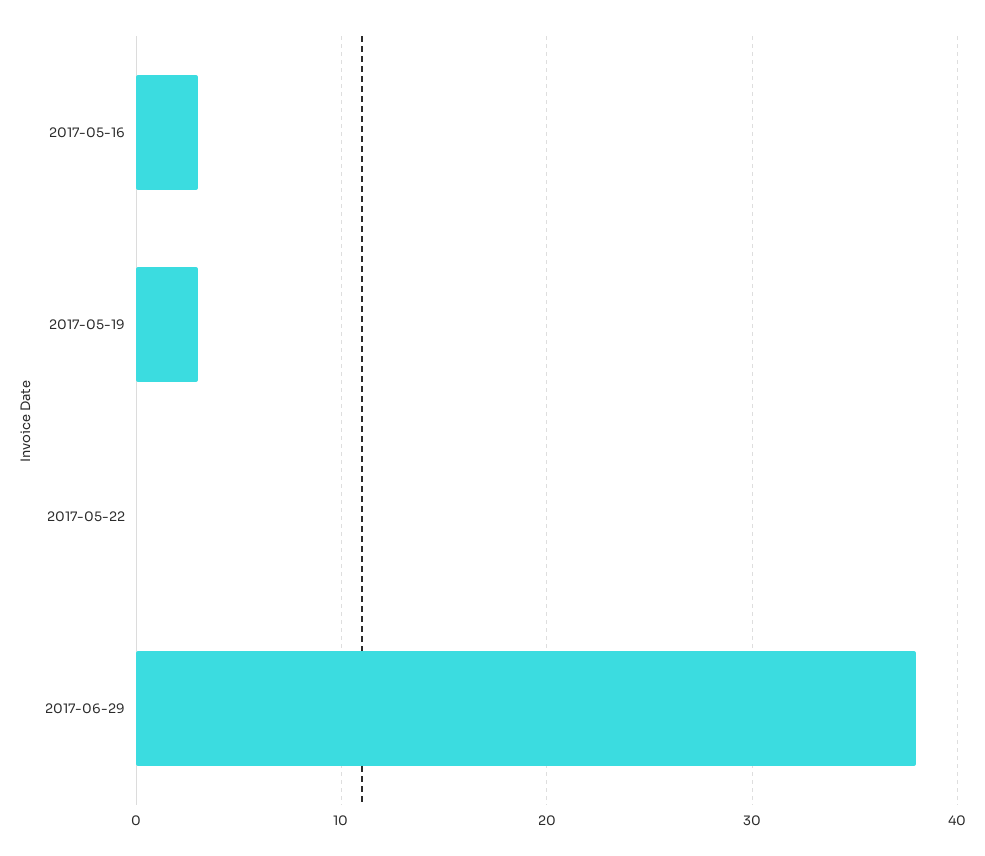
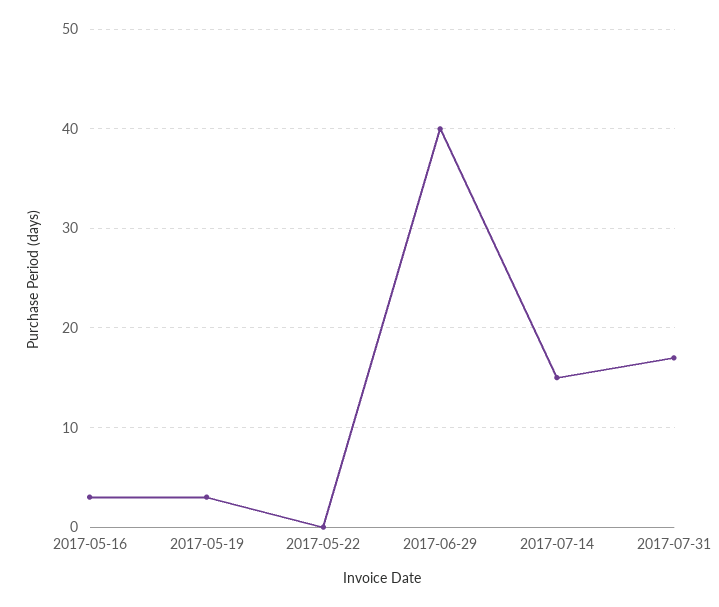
2017-06-29: 38 -> 40
2017-07-14: none -> 15
2017-07-31: none -> 17

